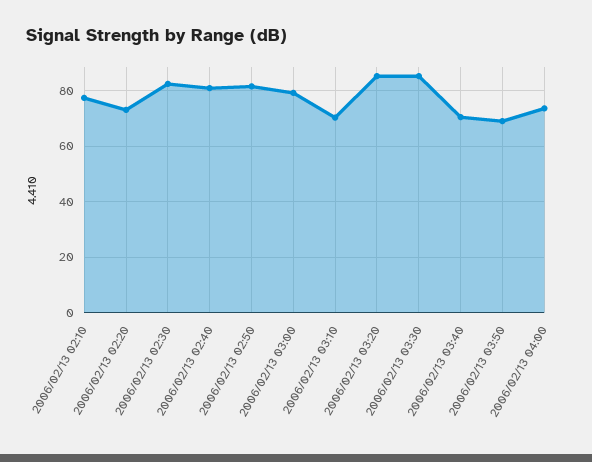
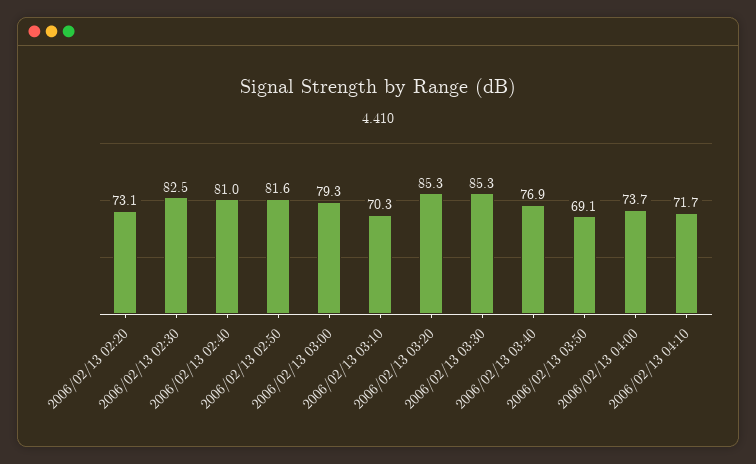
2006/02/13 02:10: 77.5 -> none
2006/02/13 03:40: 70 -> 76.9
2006/02/13 04:10: none -> 71.7

